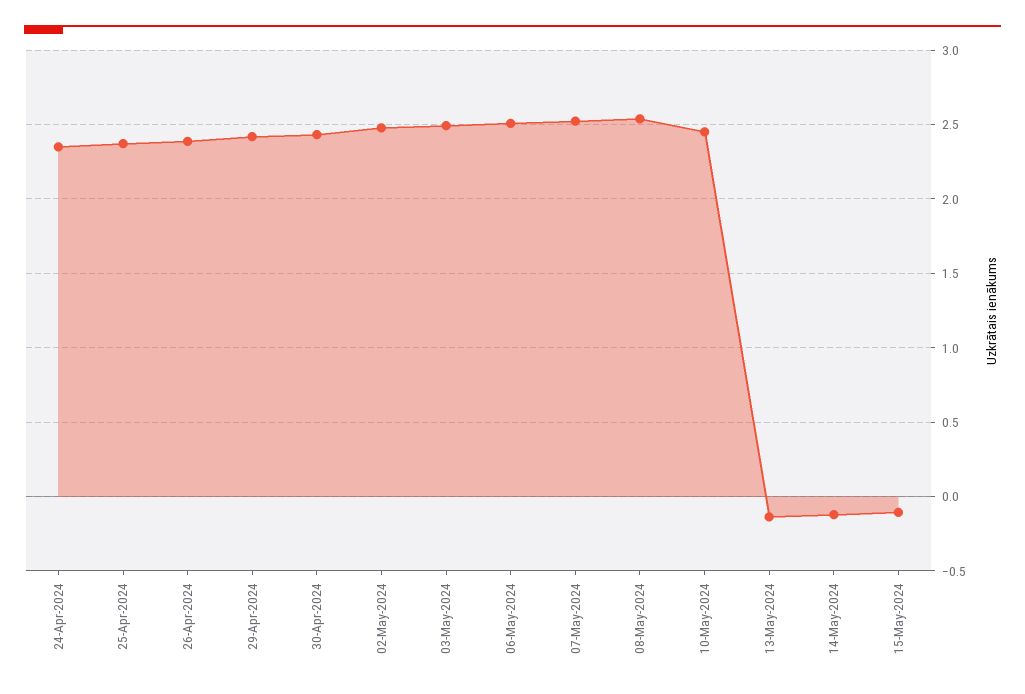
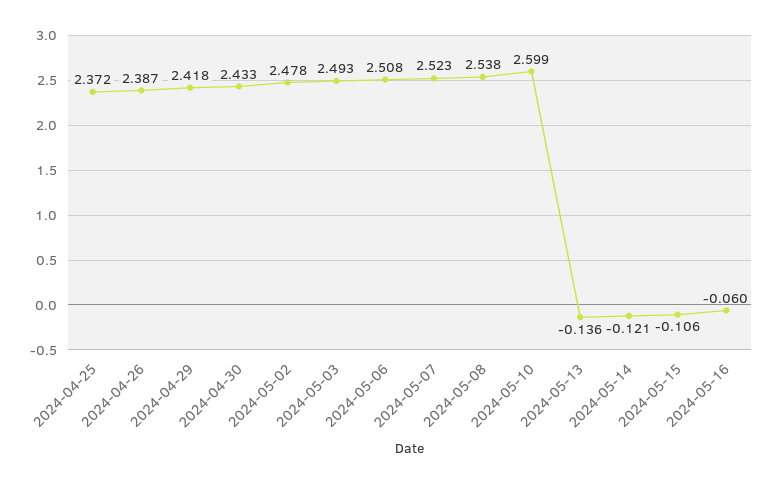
24-Apr-2024: 2.35 -> none
10-May-2024: 2.45 -> 2.599
2024-05-16: none -> -0.06

